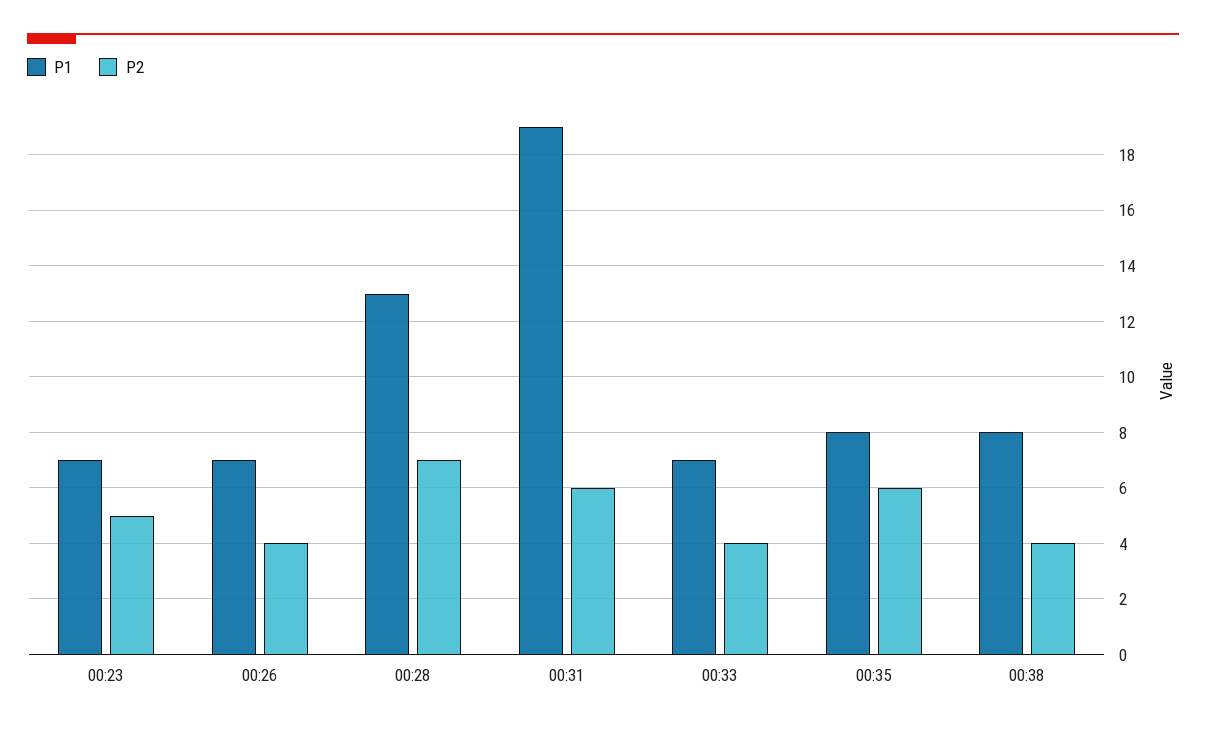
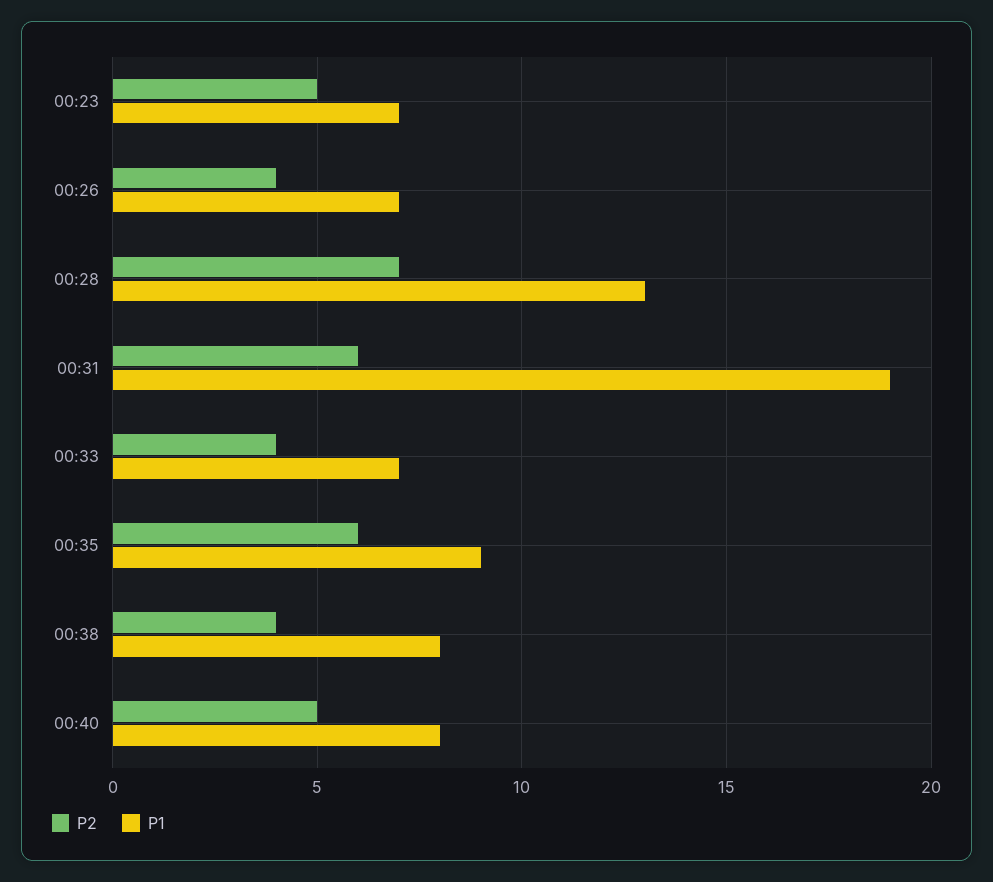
P1, 00:35: 8 -> 9
P2, 00:40: none -> 5
P1, 00:40: none -> 8

